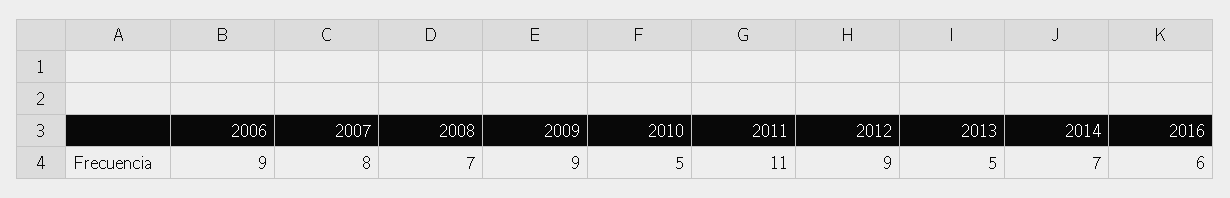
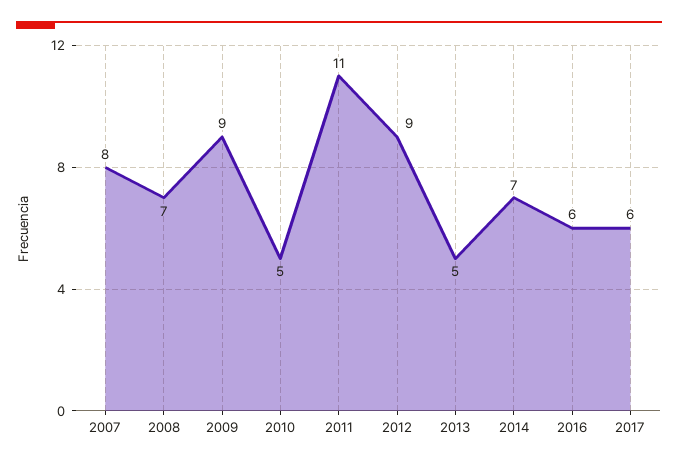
2006: 9 -> none
2017: none -> 6

